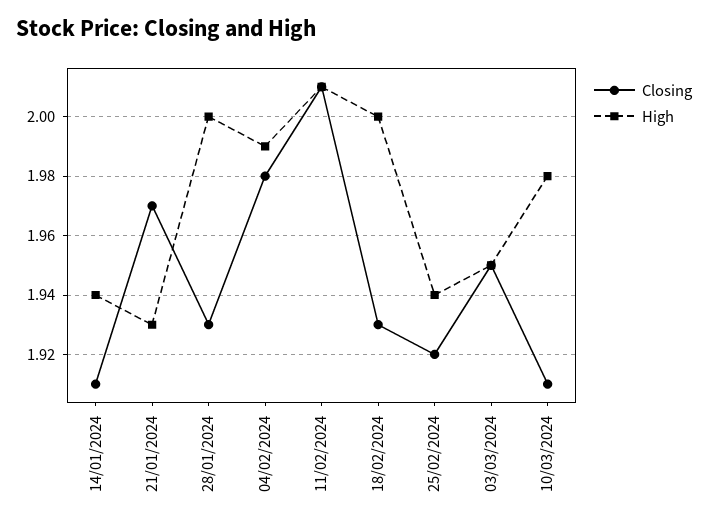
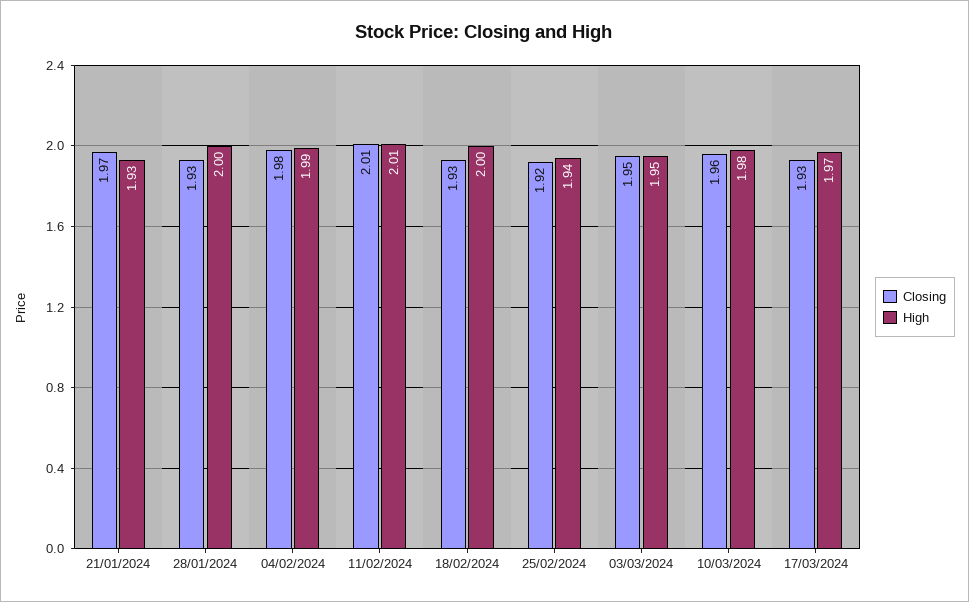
Closing, 14/01/2024: 1.91 -> none
High, 14/01/2024: 1.94 -> none
Closing, 10/03/2024: 1.91 -> 1.96
Closing, 17/03/2024: none -> 1.93
High, 17/03/2024: none -> 1.97

